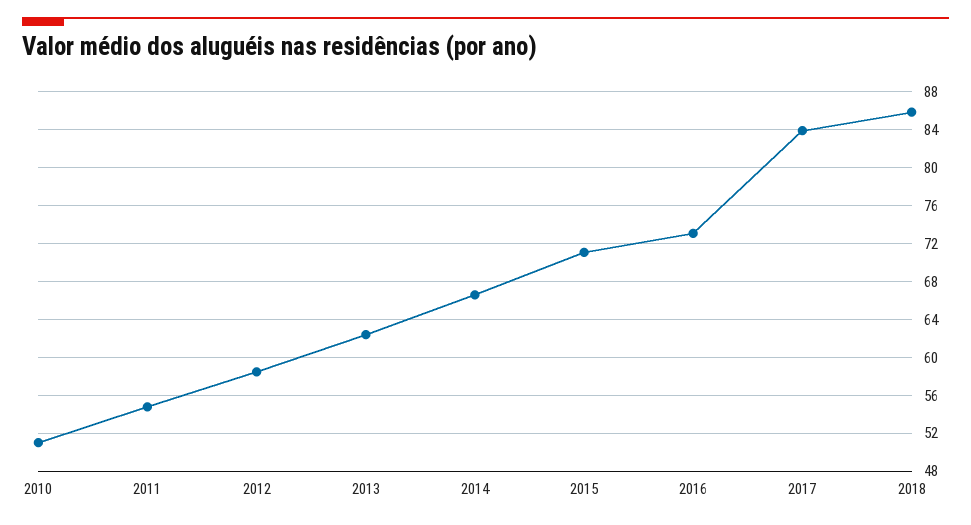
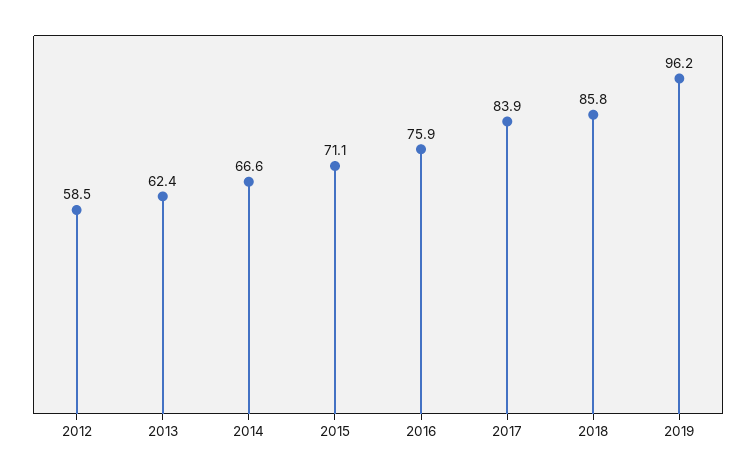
2010: 51 -> none
2011: 55 -> none
2016: 73 -> 75.9
2019: none -> 96.2

